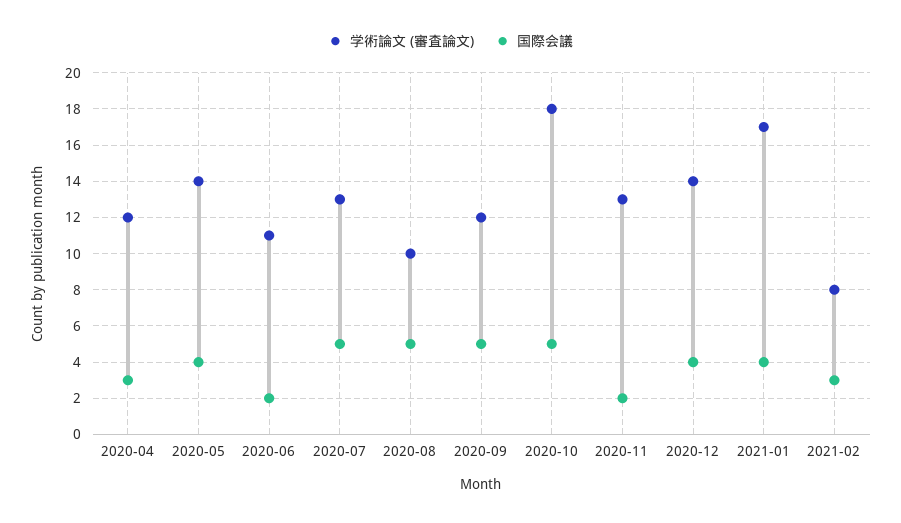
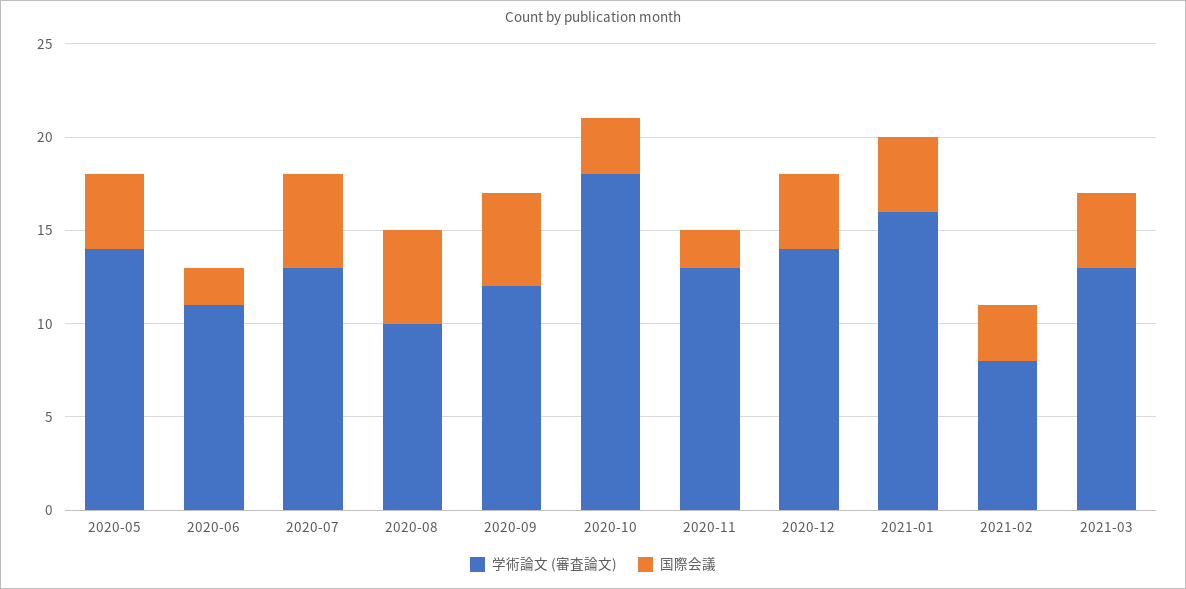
学術論文 (審査論文), 2020-04: 12 -> none
国際会議, 2020-04: 3 -> none
国際会議, 2020-10: 5 -> 3
学術論文 (審査論文), 2021-01: 17 -> 16
学術論文 (審査論文), 2021-03: none -> 13
国際会議, 2021-03: none -> 4

